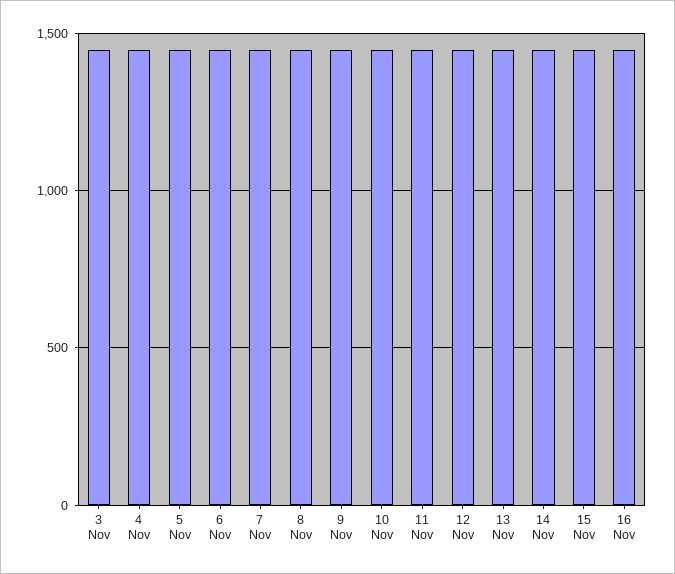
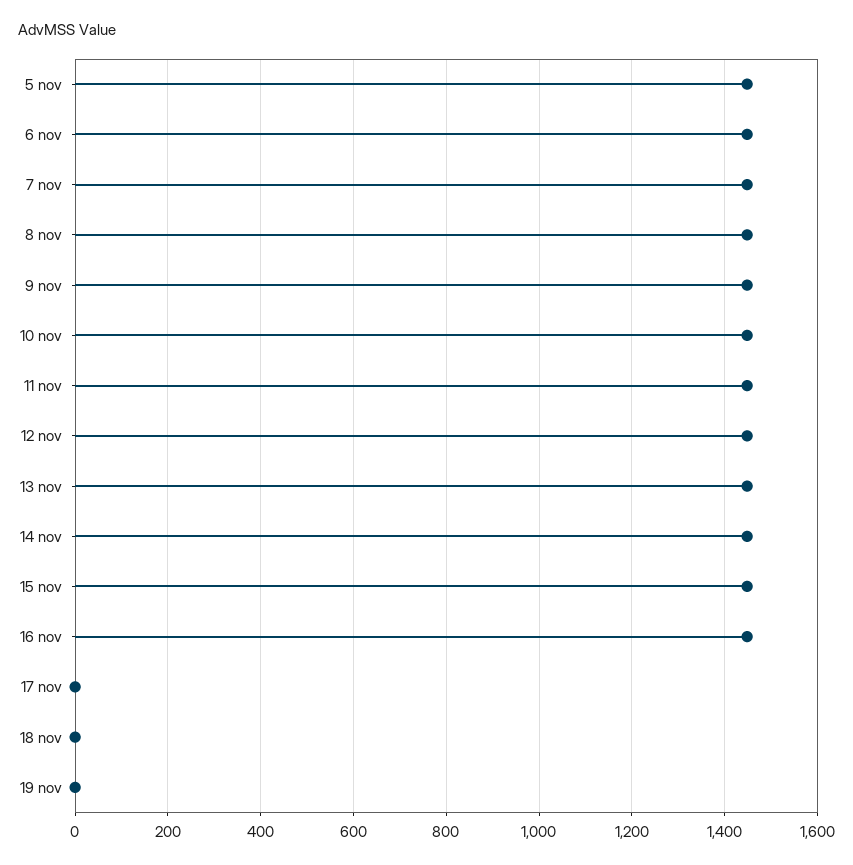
3 Nov: 1450 -> none
4 Nov: 1450 -> none
17 nov: none -> 0
18 nov: none -> 0
19 nov: none -> 0

